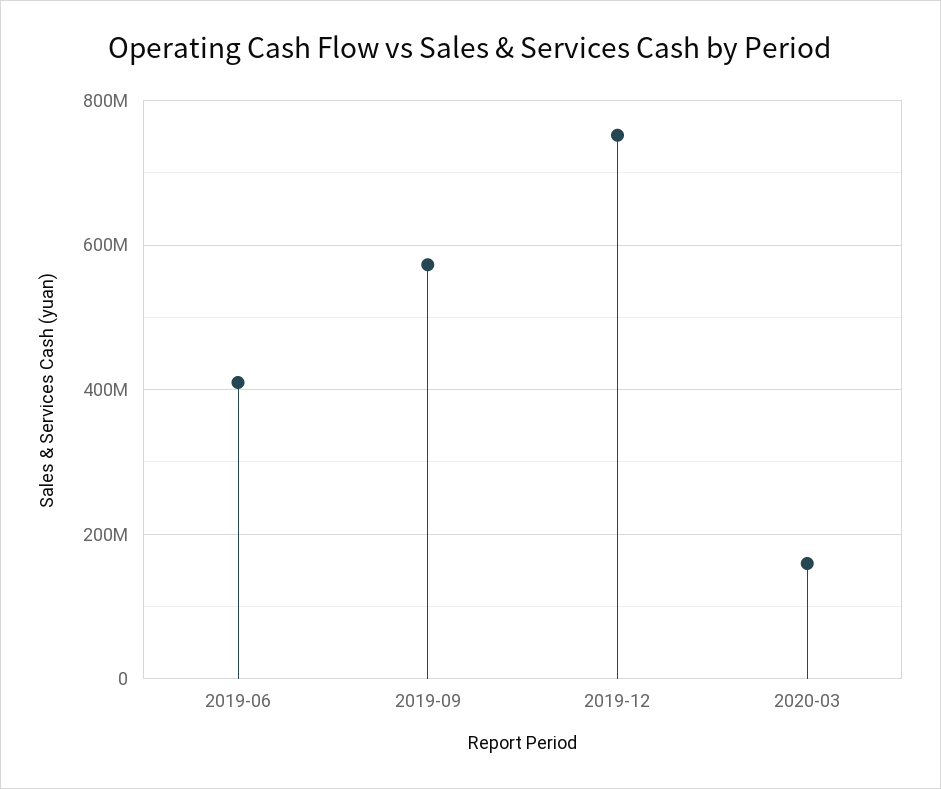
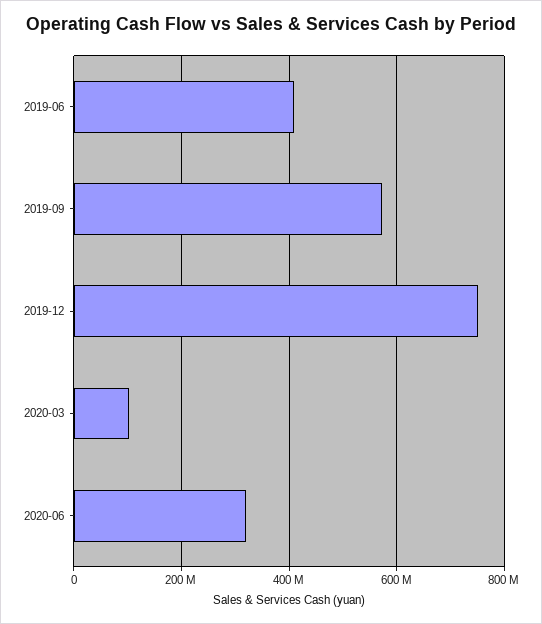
2020-03: 160000000 -> 100000000
2020-06: none -> 320000000

